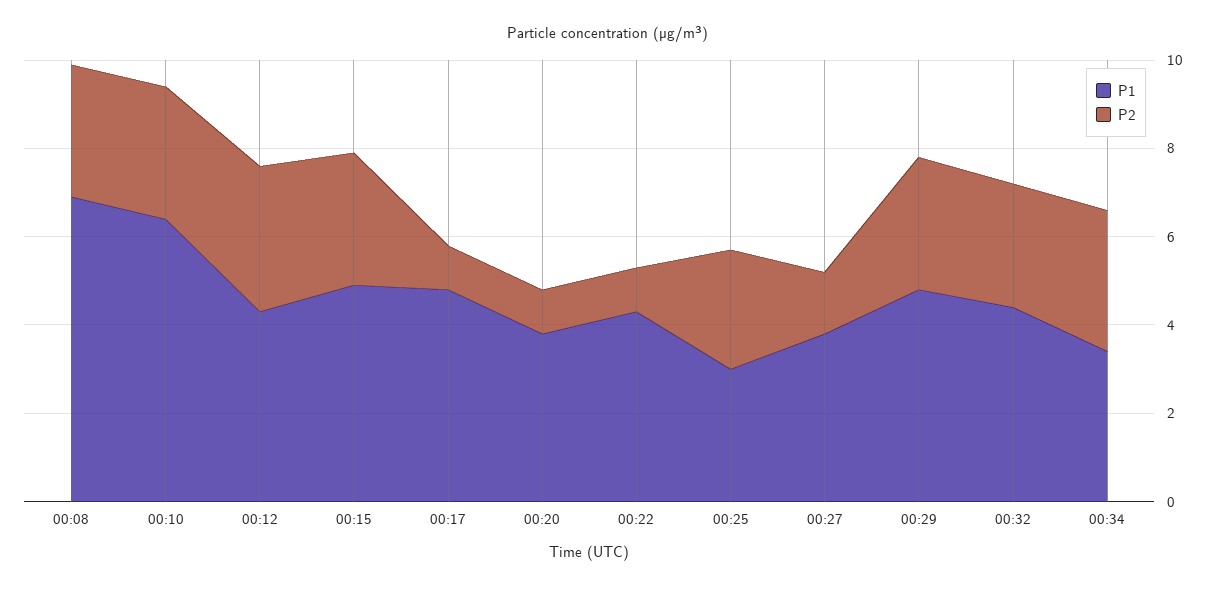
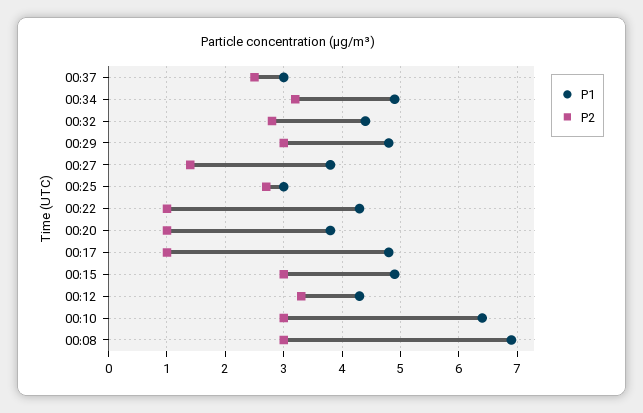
P1, 00:34: 3.5 -> 5
P1, 00:37: none -> 3
P2, 00:37: none -> 2.5

